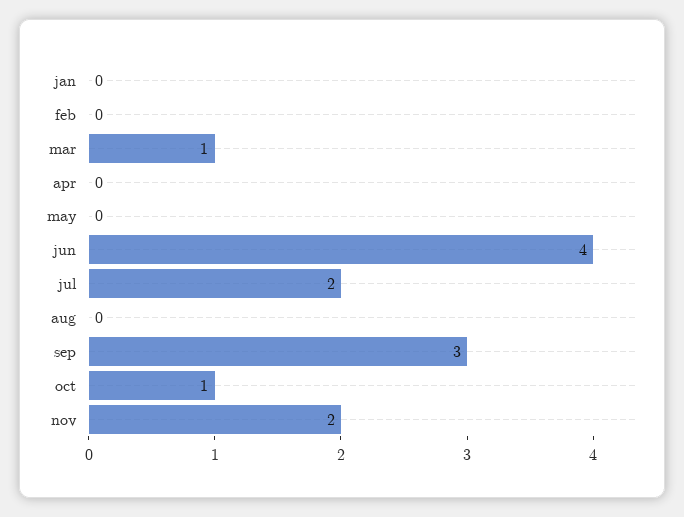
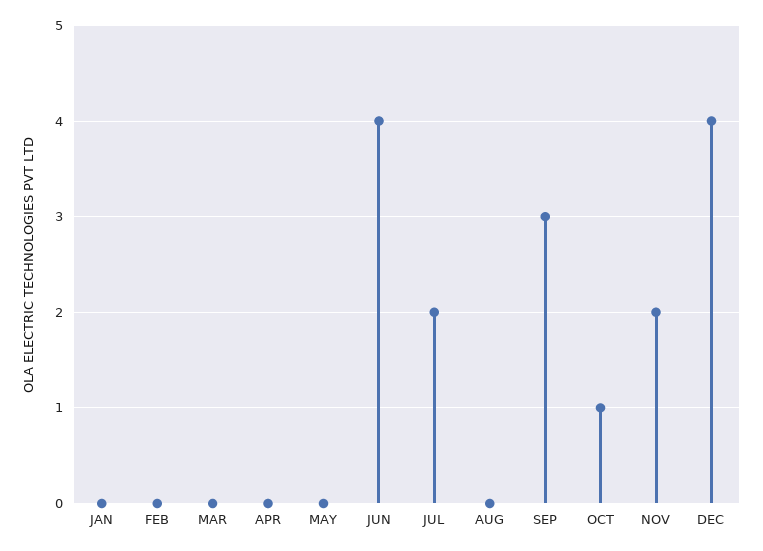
mar: 1 -> 0
DEC: none -> 4

